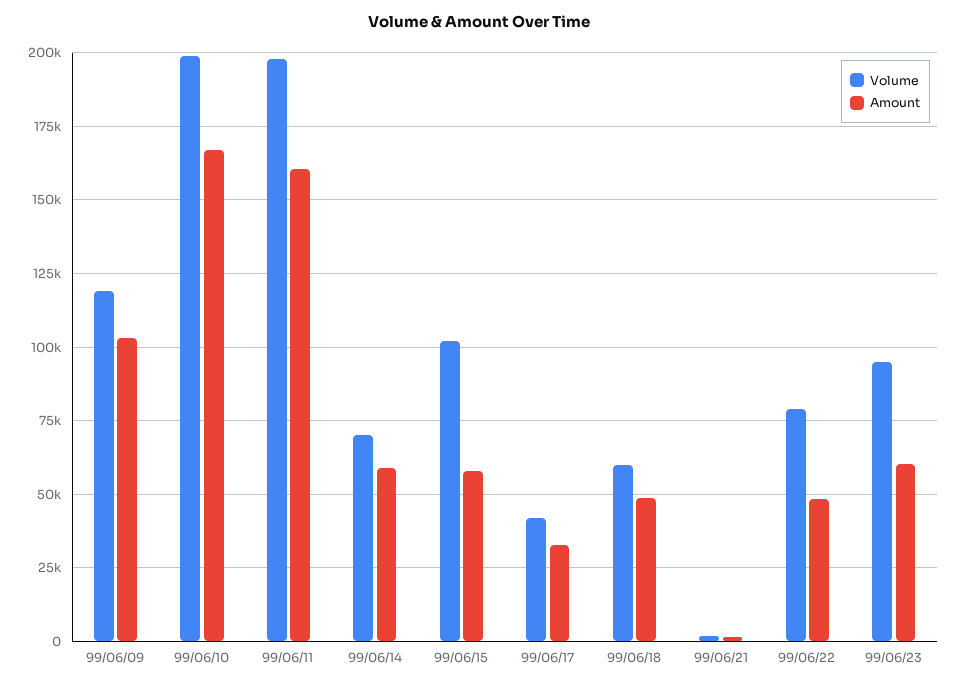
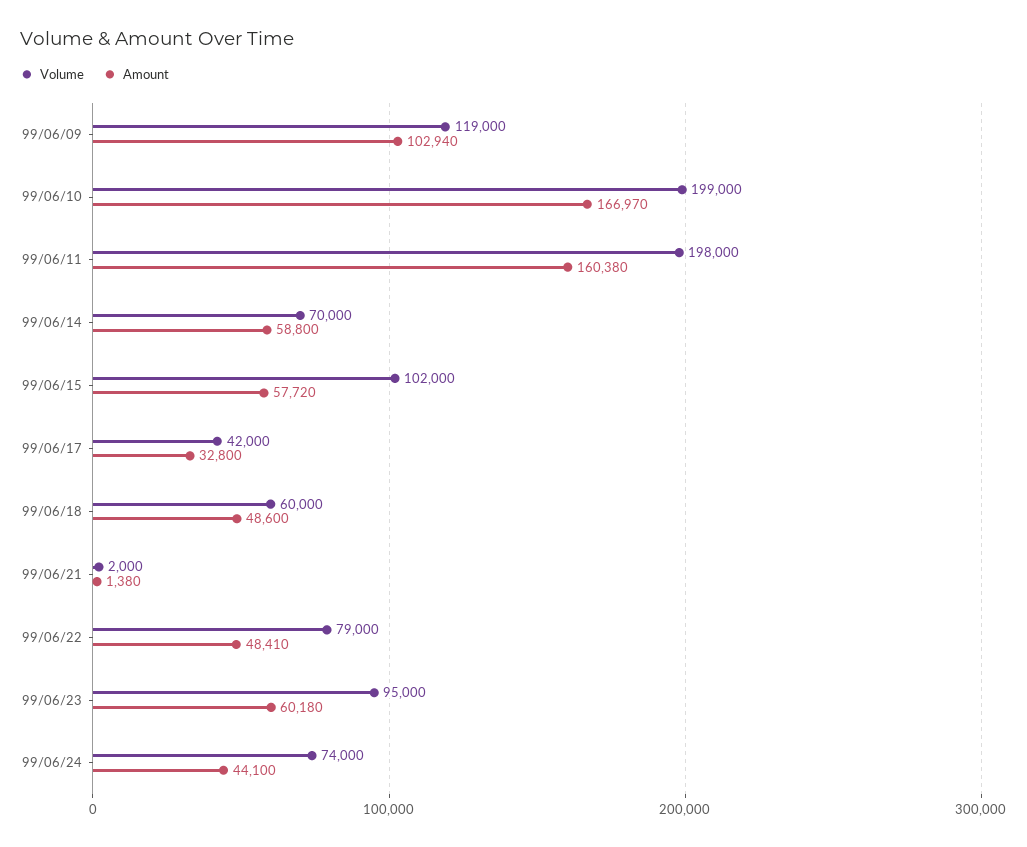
Volume, 99/06/24: none -> 74000
Amount, 99/06/24: none -> 44100

